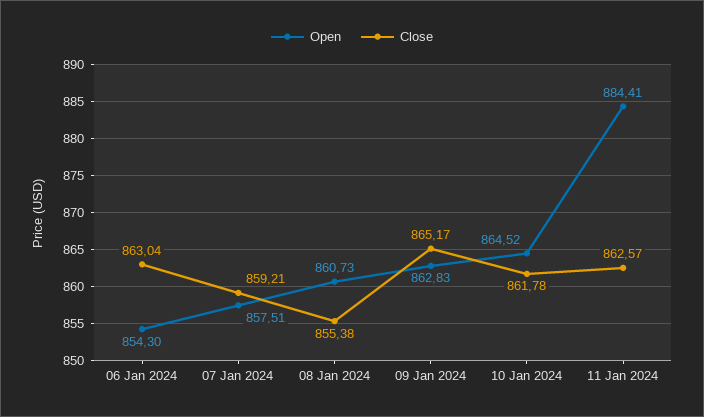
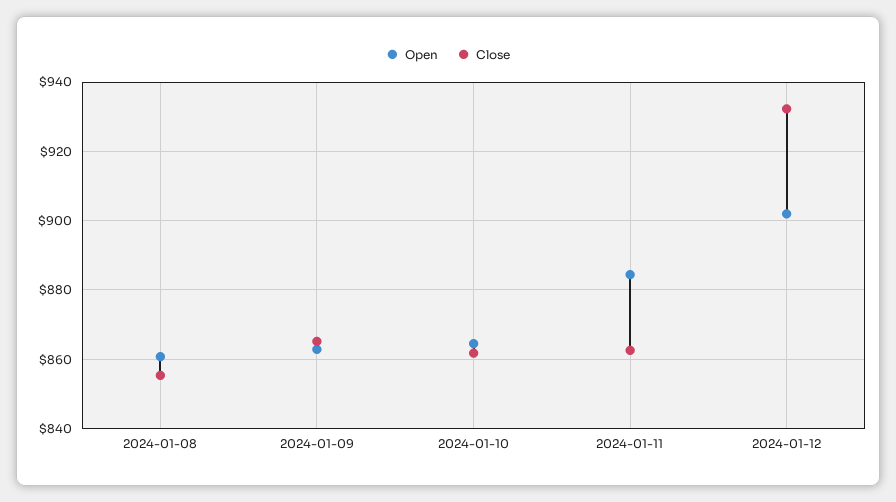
Open, 06 Jan 2024: 854.3 -> none
Close, 06 Jan 2024: 863.04 -> none
Open, 07 Jan 2024: 857.51 -> none
Close, 07 Jan 2024: 859.21 -> none
Open, 2024-01-12: none -> 902
Close, 2024-01-12: none -> 932

